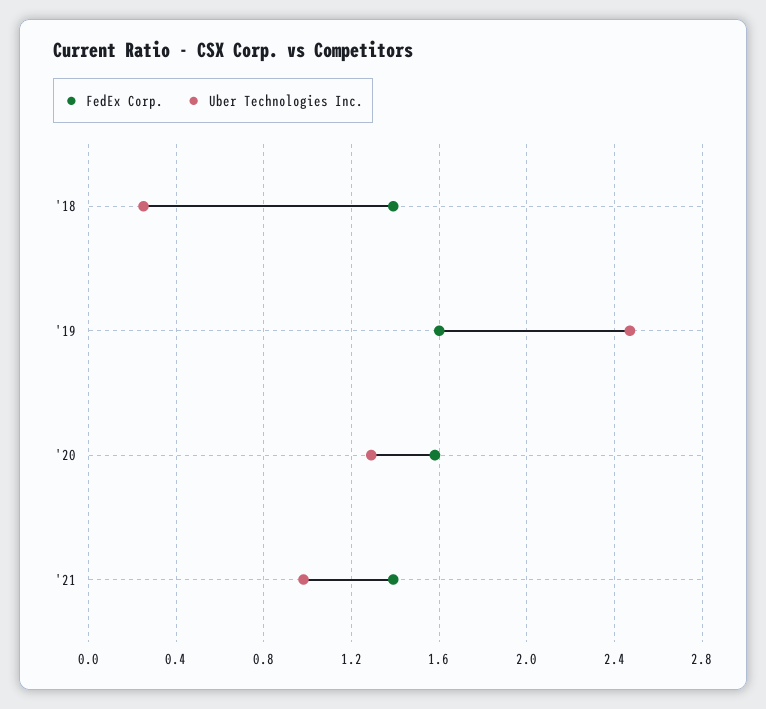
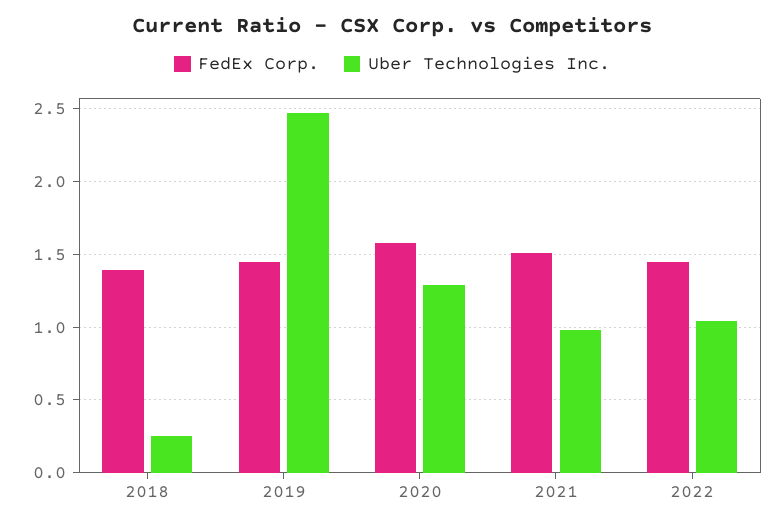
FedEx Corp., '19: 1.6 -> 1.45
FedEx Corp., '21: 1.4 -> 1.5
FedEx Corp., 2022: none -> 1.45
Uber Technologies Inc., 2022: none -> 1.05

